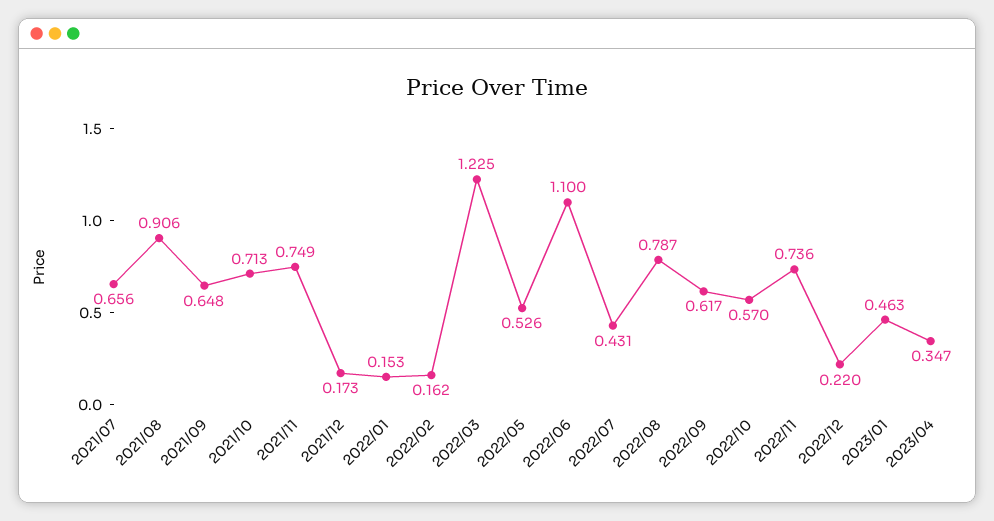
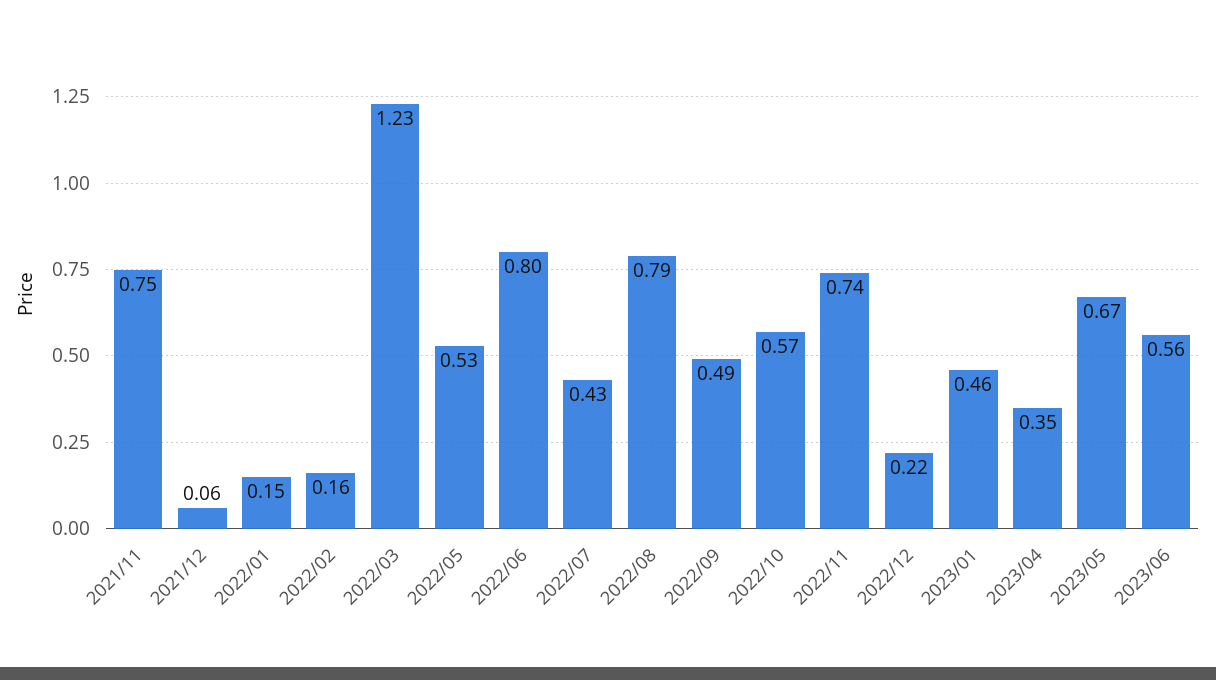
2021/07: 0.656 -> none
2021/08: 0.906 -> none
2021/09: 0.648 -> none
2021/10: 0.713 -> none
2021/12: 0.173 -> 0.06
2022/06: 1.1 -> 0.8
2022/09: 0.617 -> 0.49
2023/05: none -> 0.67
2023/06: none -> 0.56

